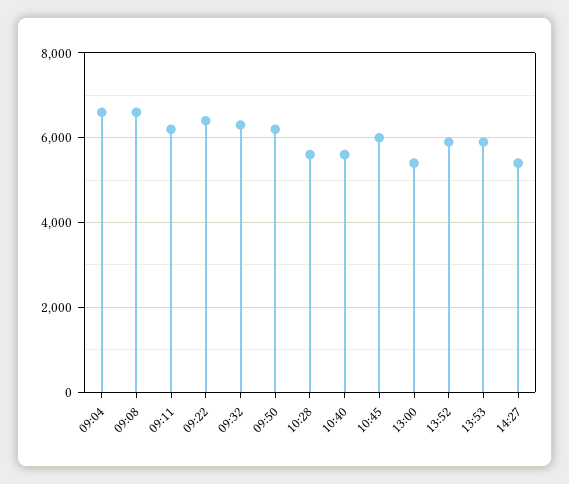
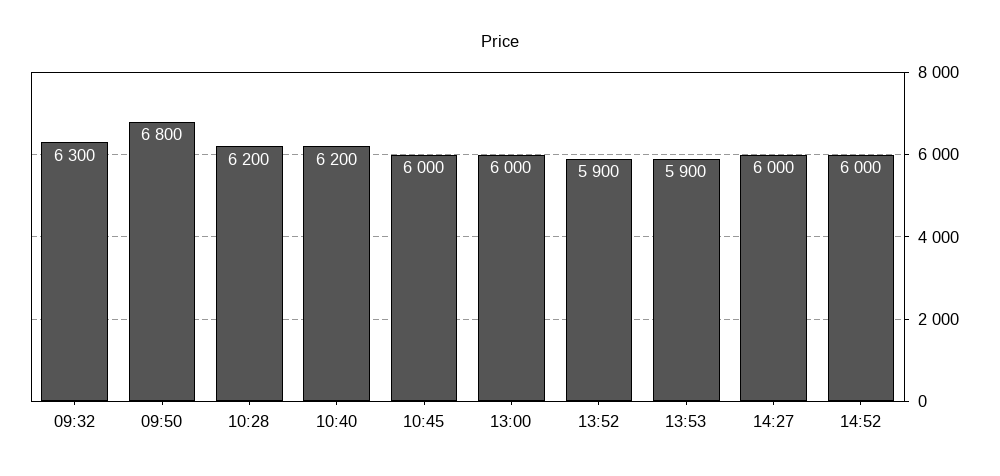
09:04: 6600 -> none
09:08: 6600 -> none
09:11: 6200 -> none
09:22: 6400 -> none
09:50: 6200 -> 6800
10:28: 5600 -> 6200
10:40: 5600 -> 6200
13:00: 5400 -> 6000
14:27: 5400 -> 6000
14:52: none -> 6000

